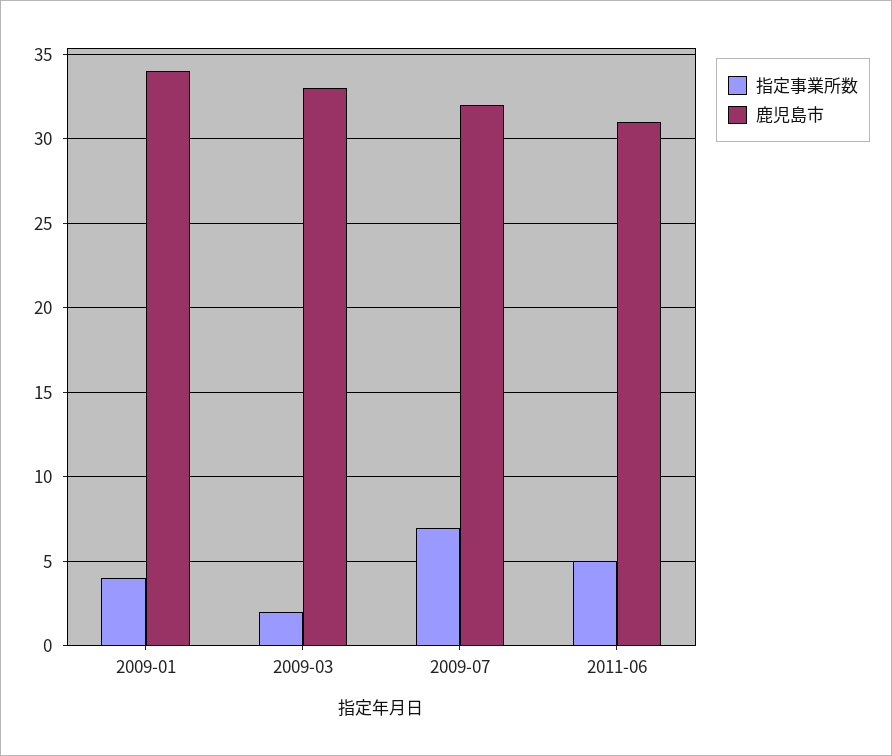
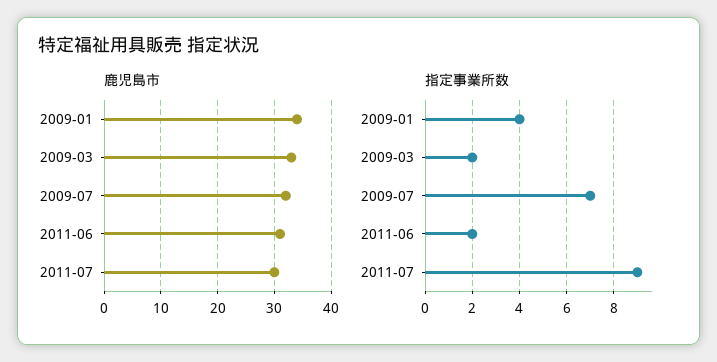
指定事業所数, 2011-06: 5 -> 2
鹿児島市, 2011-07: none -> 30
指定事業所数, 2011-07: none -> 9

